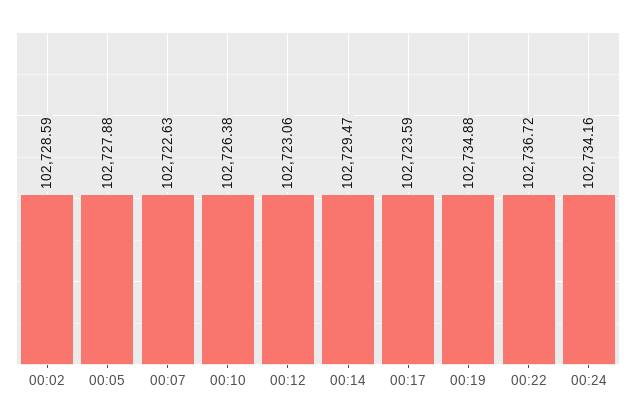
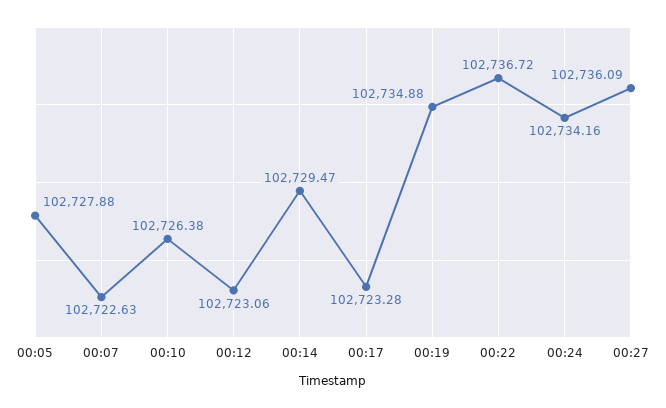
00:02: 102728.59 -> none
00:17: 102723.59 -> 102723.28
00:27: none -> 102736.09

